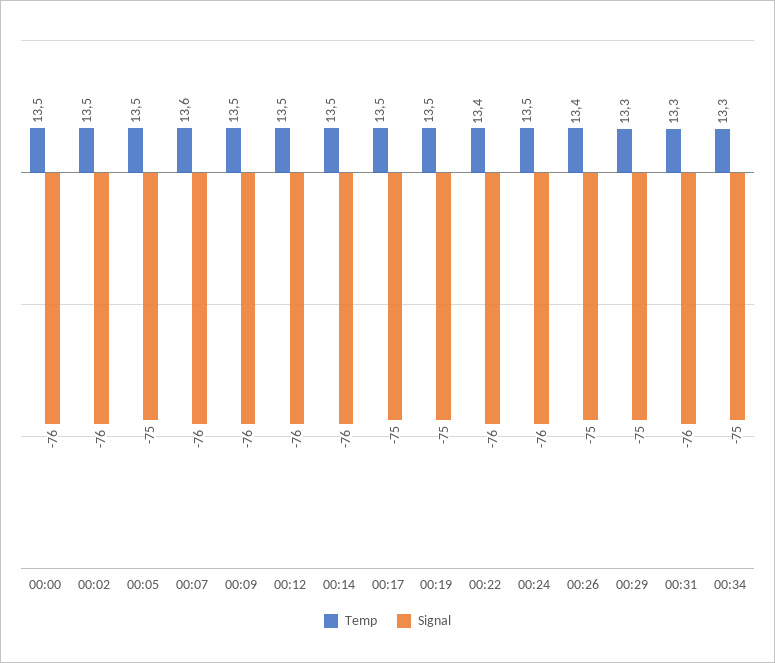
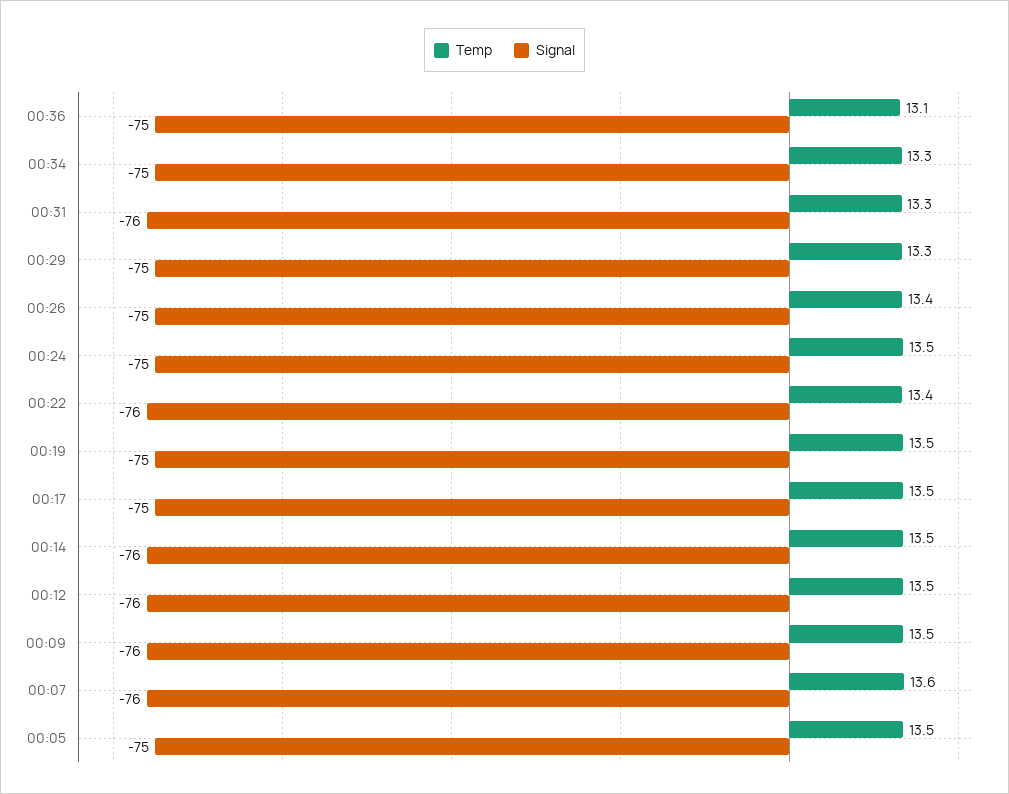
Temp, 00:00: 13.5 -> none
Signal, 00:00: -76 -> none
Temp, 00:02: 13.5 -> none
Signal, 00:02: -76 -> none
Signal, 00:24: -76 -> -75
Temp, 00:36: none -> 13.1
Signal, 00:36: none -> -75

